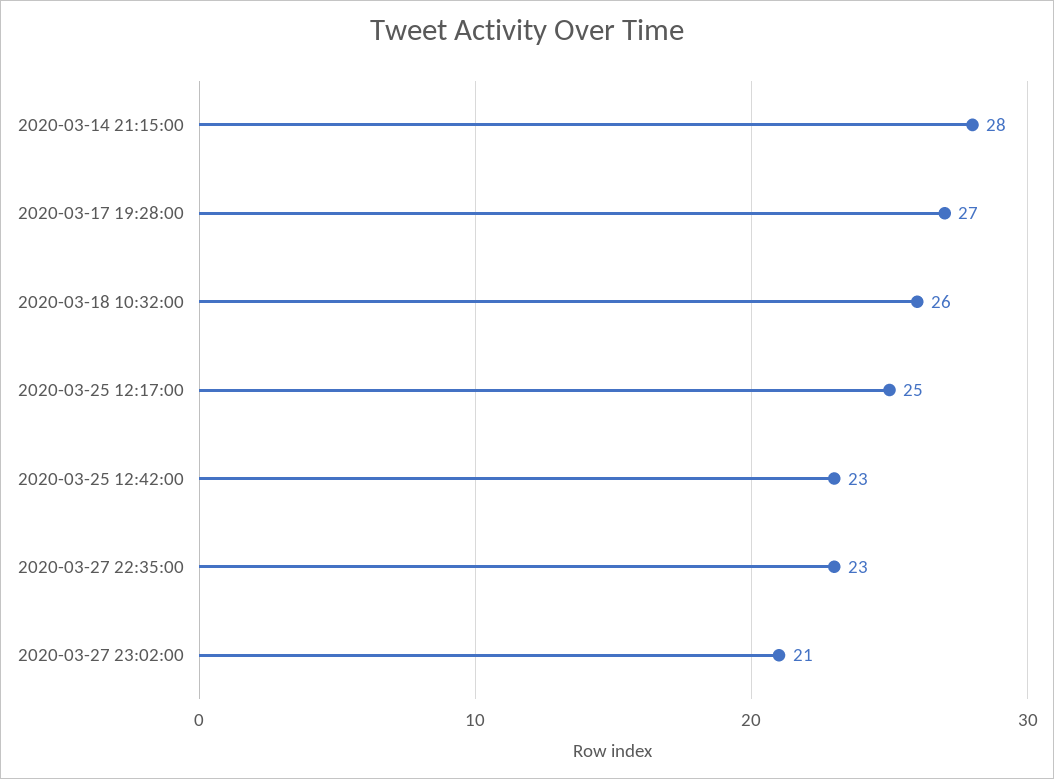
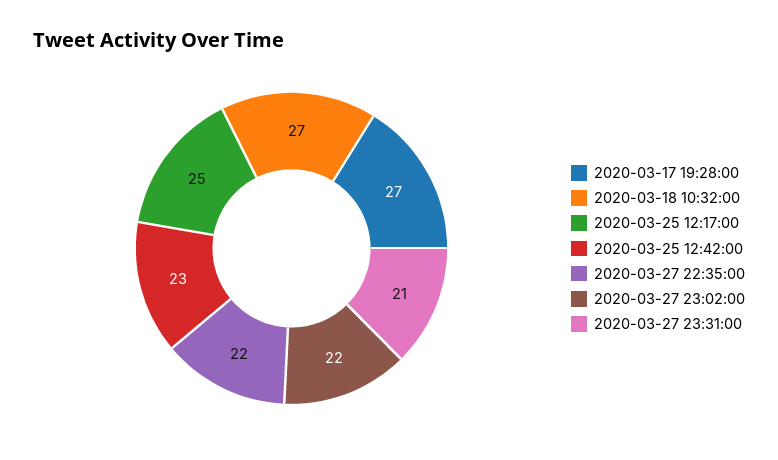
2020-03-14 21:15:00: 28 -> none
2020-03-18 10:32:00: 26 -> 27
2020-03-27 22:35:00: 23 -> 22
2020-03-27 23:02:00: 21 -> 22
2020-03-27 23:31:00: none -> 21

